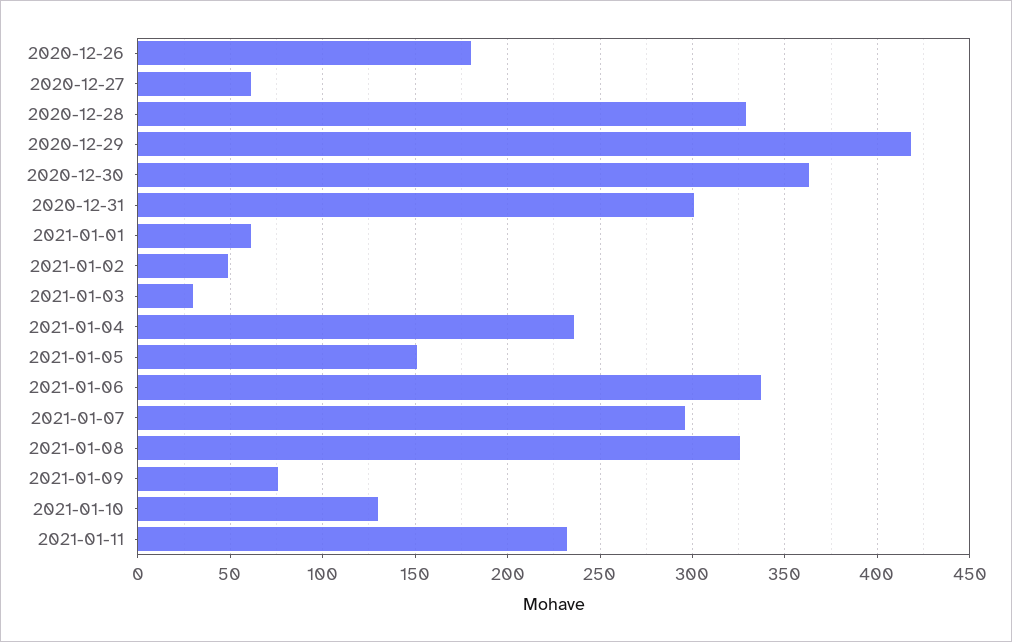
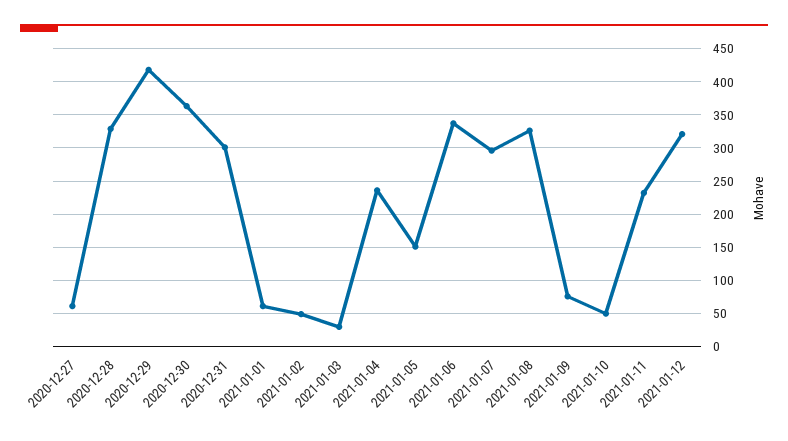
2020-12-26: 180 -> none
2021-01-10: 130 -> 50
2021-01-12: none -> 320

